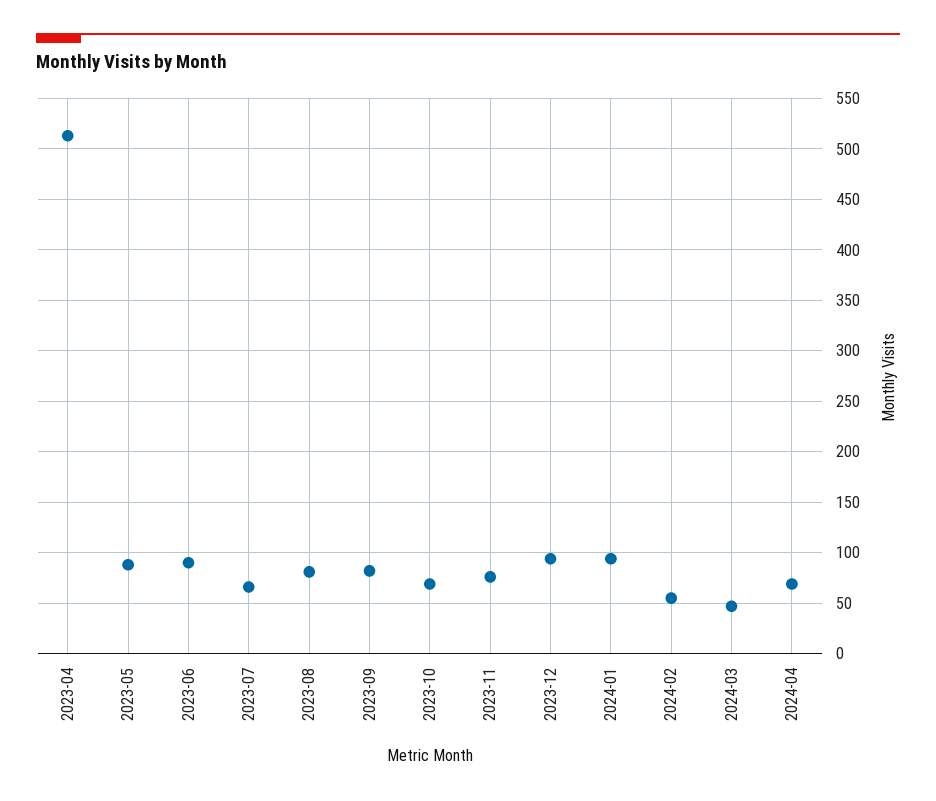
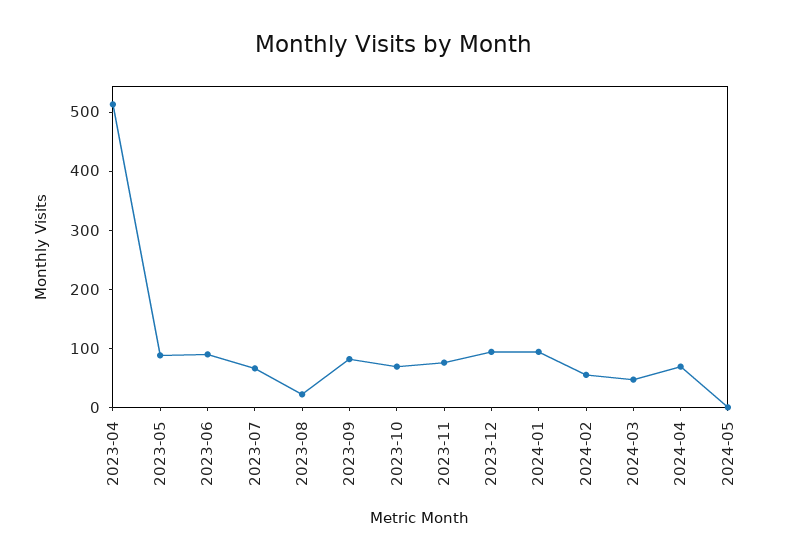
2023-08: 80 -> 20
2024-05: none -> 0

